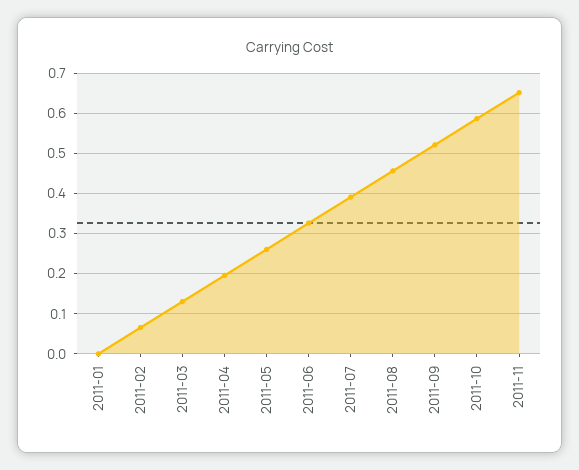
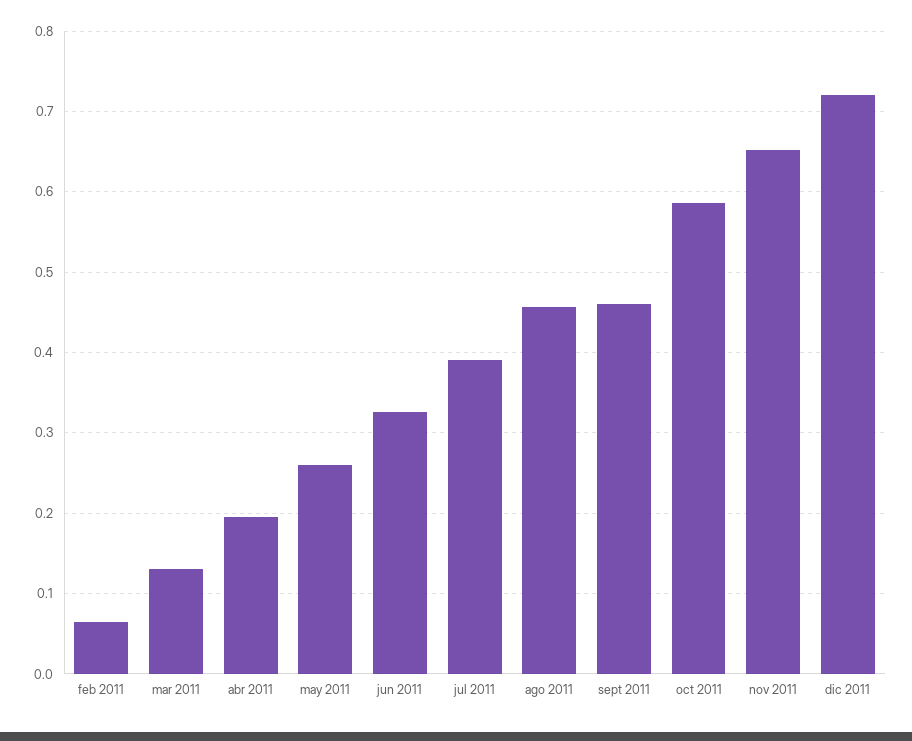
2011-01: 0 -> none
2011-09: 0.52 -> 0.46
dic 2011: none -> 0.72

